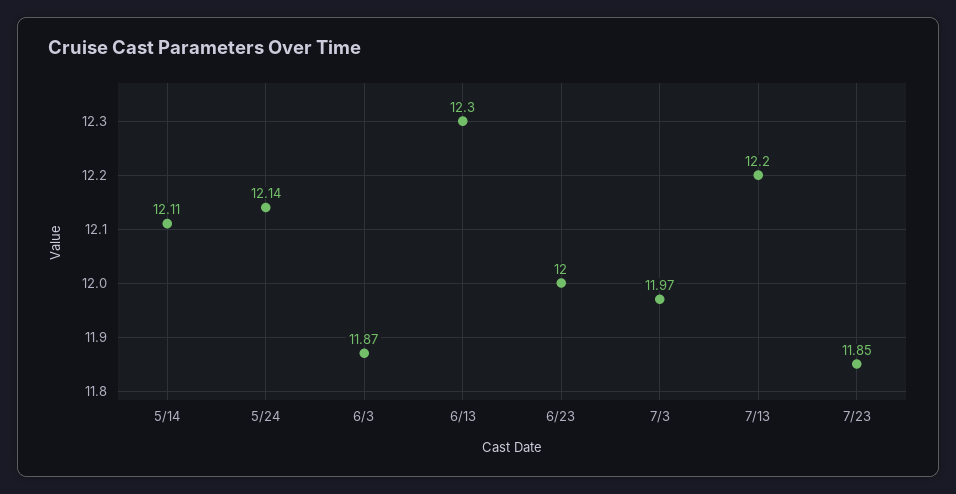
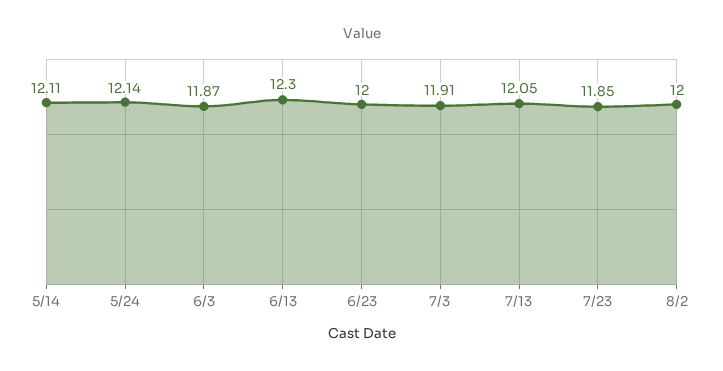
7/3: 11.97 -> 11.91
7/13: 12.2 -> 12.05
8/2: none -> 12

